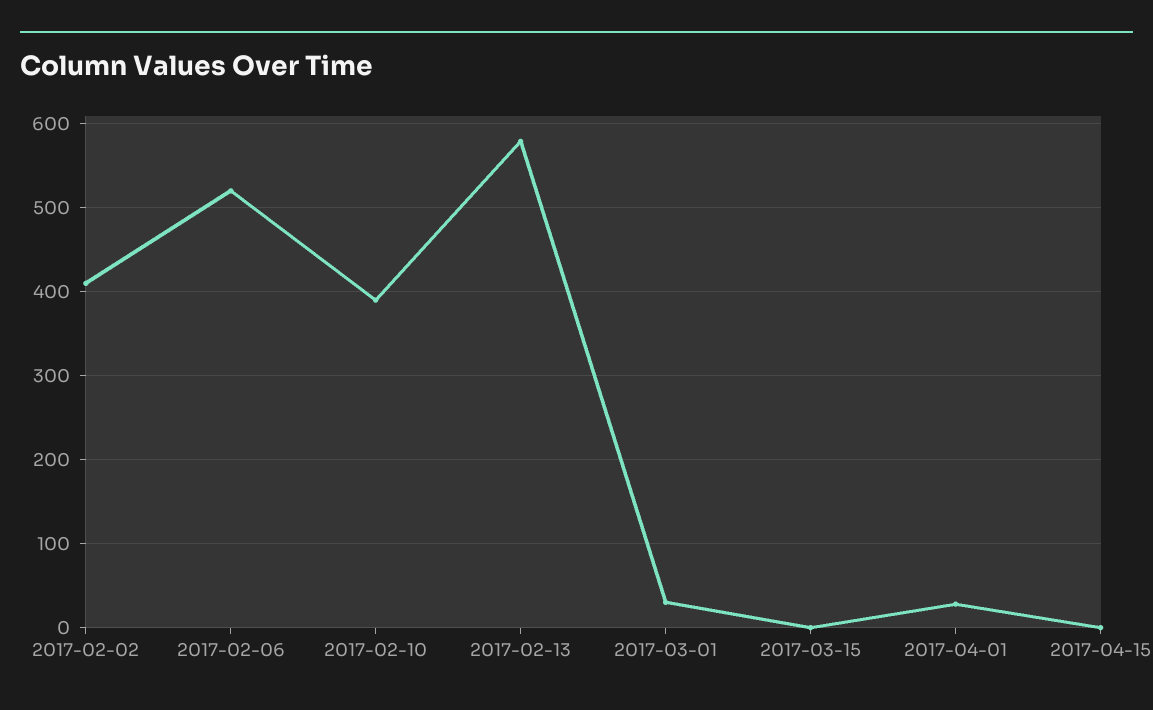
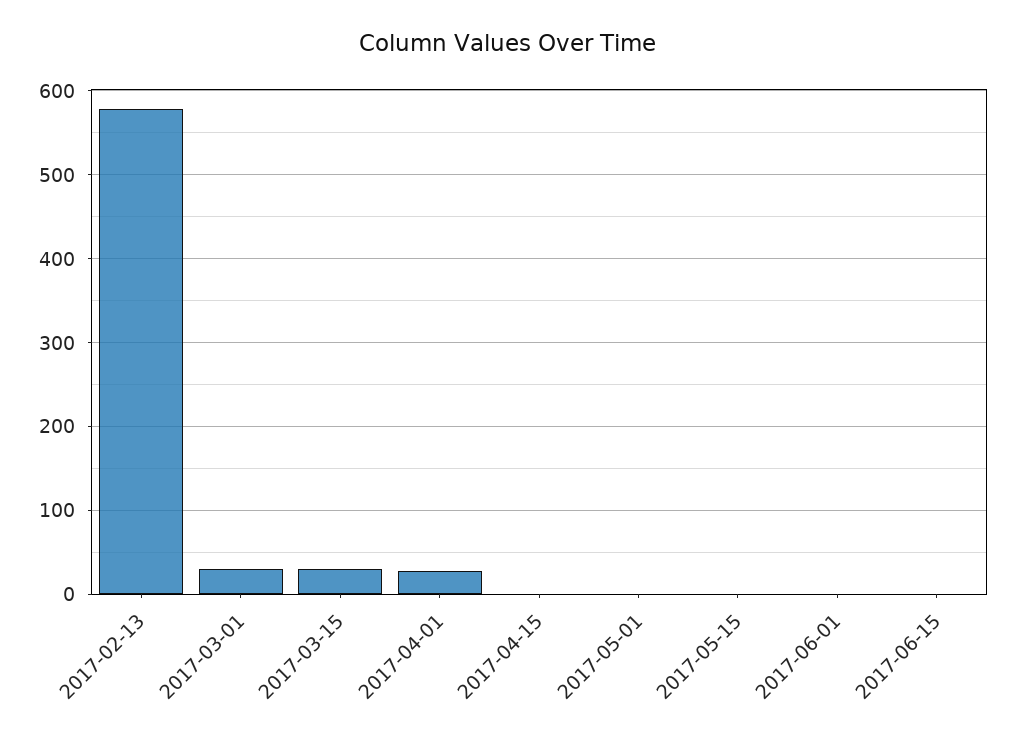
2017-02-02: 410 -> none
2017-02-06: 520 -> none
2017-02-10: 390 -> none
2017-03-15: 0 -> 30
2017-05-01: none -> 0
2017-05-15: none -> 0
2017-06-01: none -> 0
2017-06-15: none -> 0

